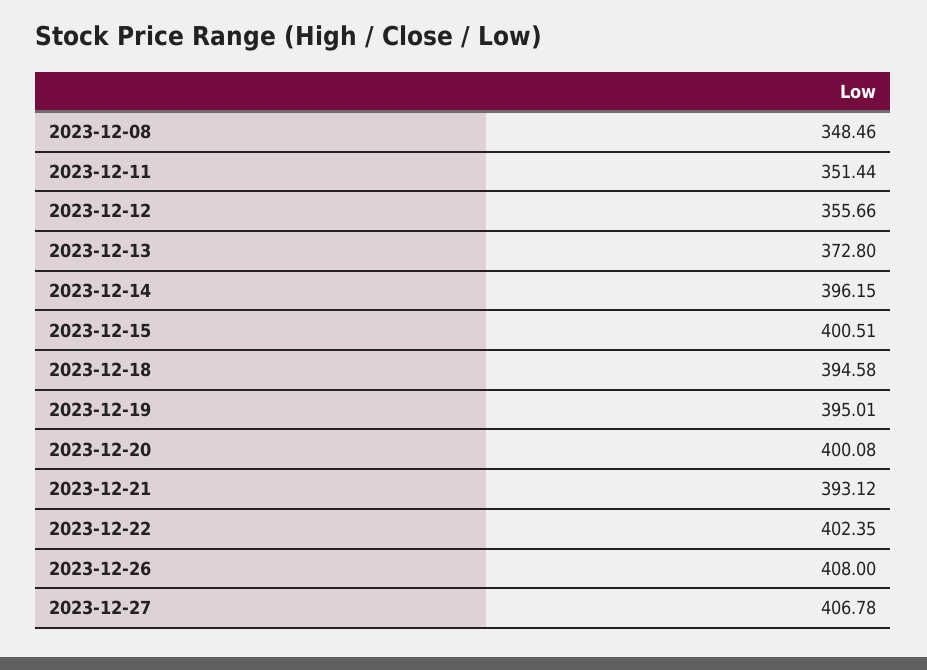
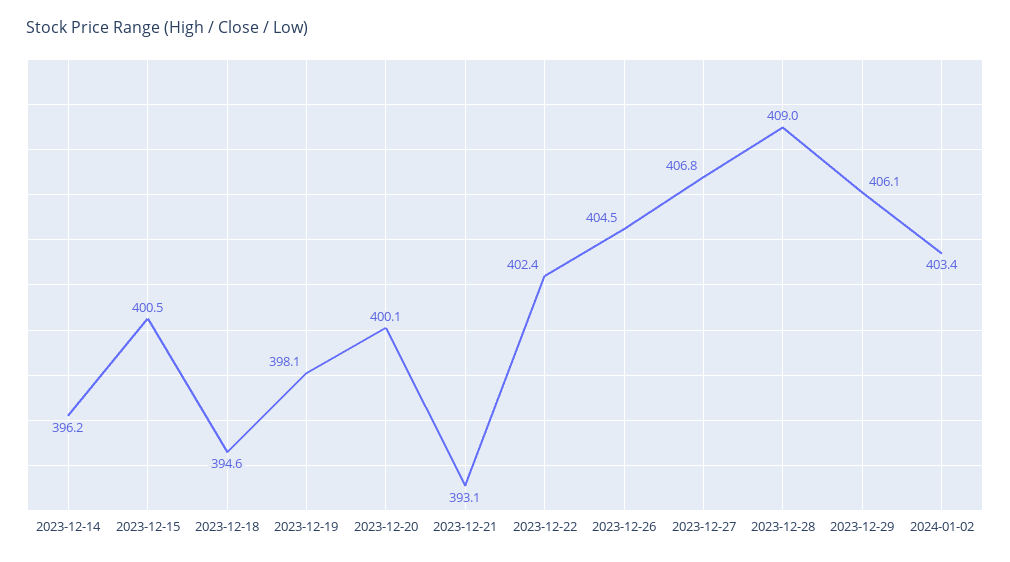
2023-12-08: 348.46 -> none
2023-12-11: 351.44 -> none
2023-12-12: 355.66 -> none
2023-12-13: 372.8 -> none
2023-12-19: 395.01 -> 398.1
2023-12-26: 408 -> 404.5
2023-12-28: none -> 409
2023-12-29: none -> 406.1
2024-01-02: none -> 403.4

